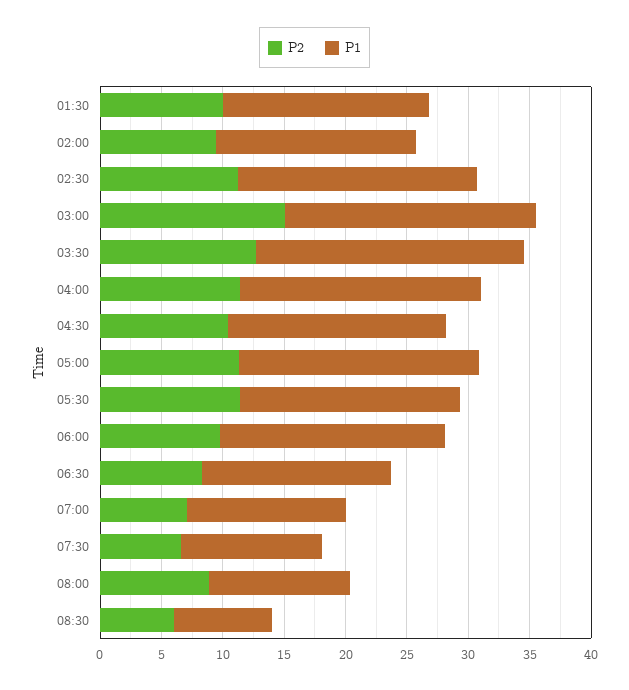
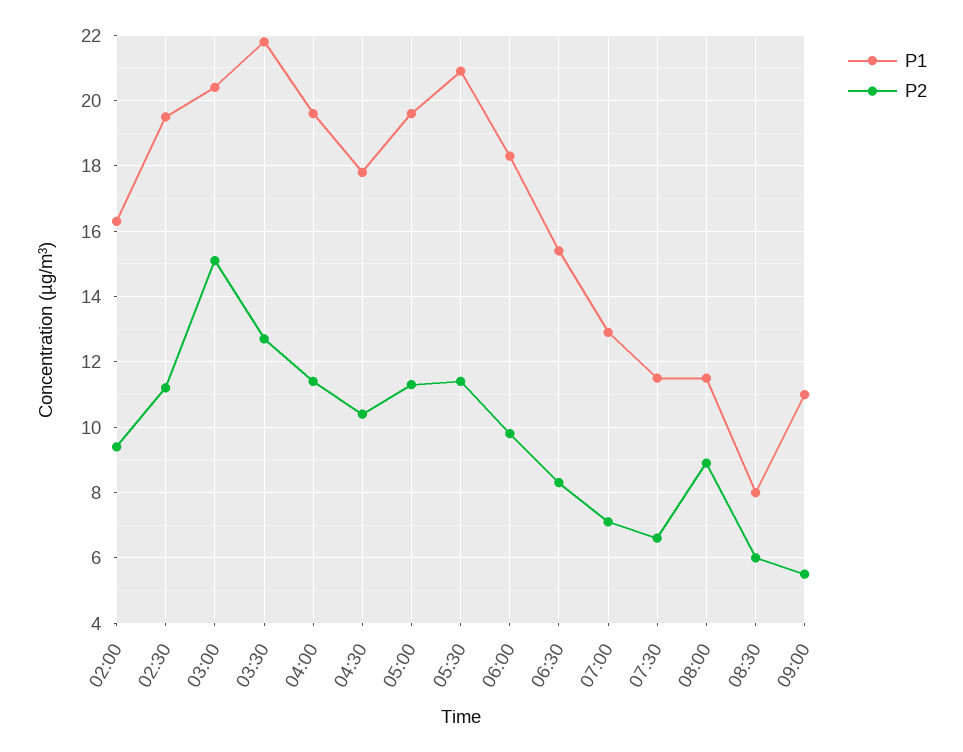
P2, 01:30: 10 -> none
P1, 01:30: 17 -> none
P1, 05:30: 18 -> 21
P1, 09:00: none -> 11
P2, 09:00: none -> 5.5

